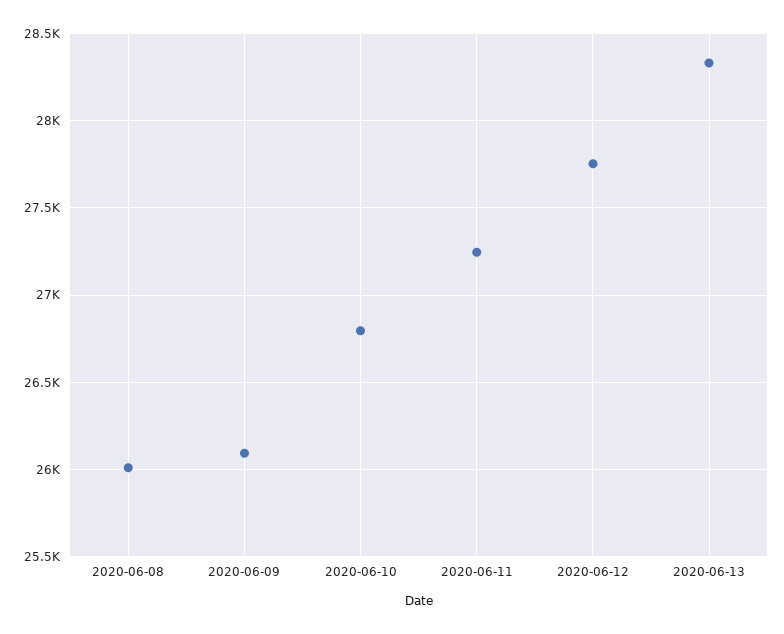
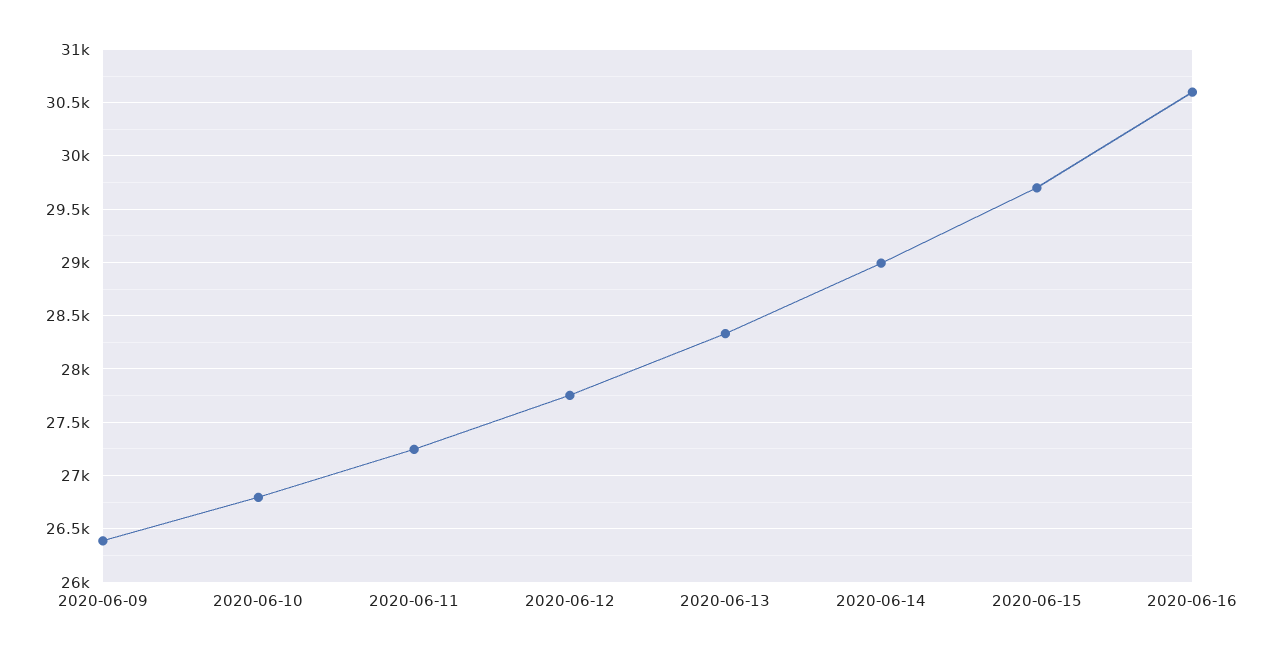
2020-06-08: 26000 -> none
2020-06-09: 26100 -> 26400
2020-06-14: none -> 29000
2020-06-15: none -> 29700
2020-06-16: none -> 30600

